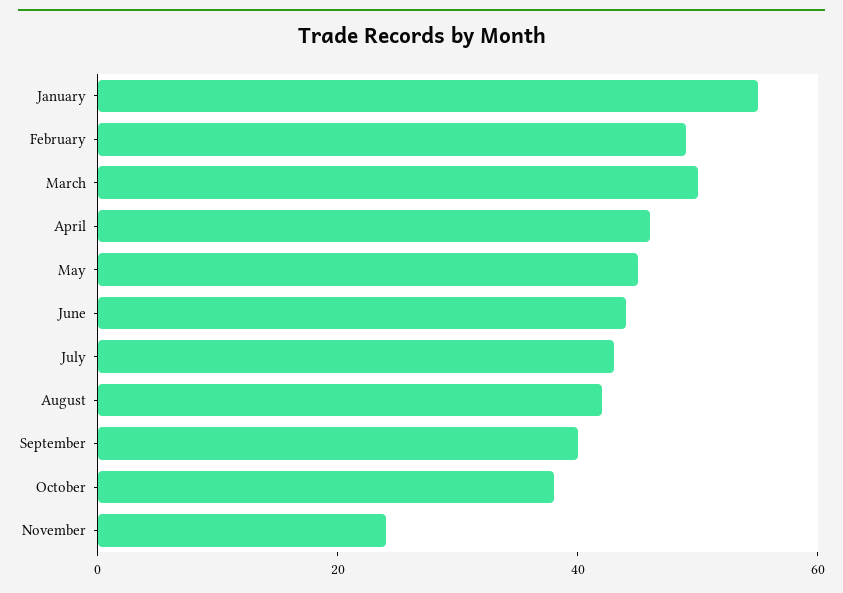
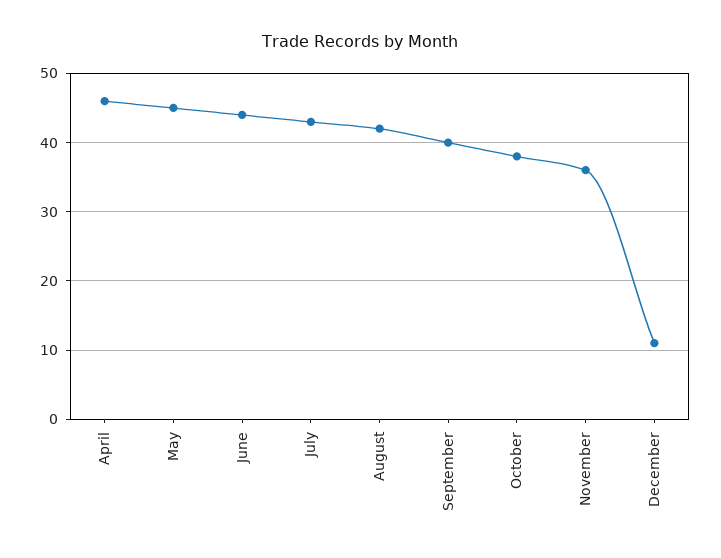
January: 55 -> none
February: 50 -> none
March: 50 -> none
November: 25 -> 36
December: none -> 11

